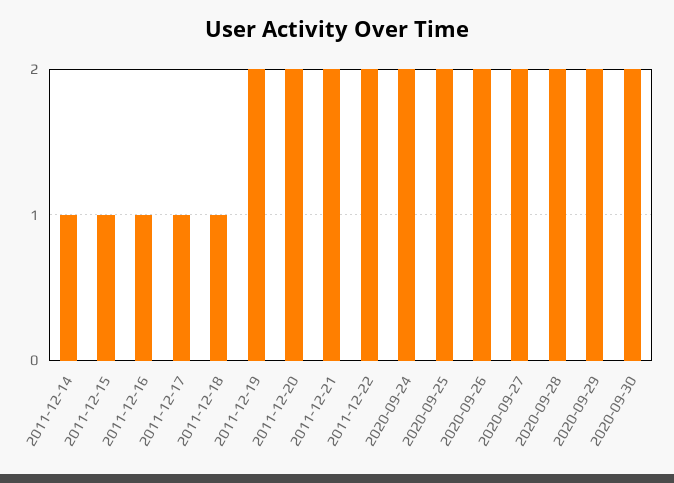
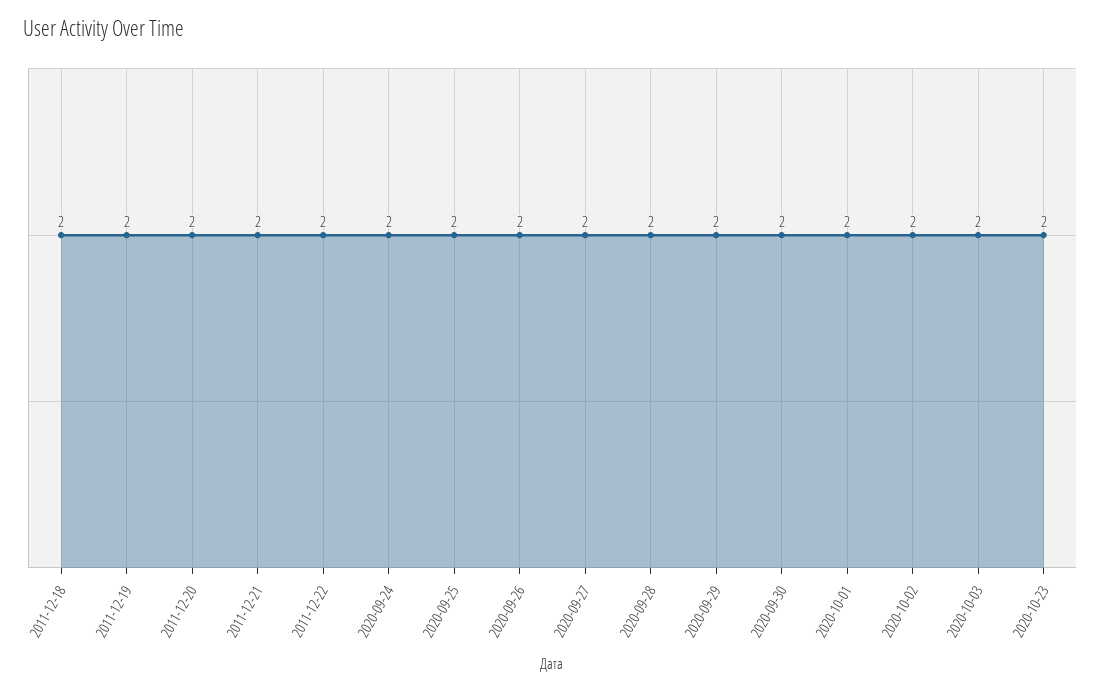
2011-12-14: 1 -> none
2011-12-15: 1 -> none
2011-12-16: 1 -> none
2011-12-17: 1 -> none
2011-12-18: 1 -> 2
2020-10-01: none -> 2
2020-10-02: none -> 2
2020-10-03: none -> 2
2020-10-23: none -> 2

